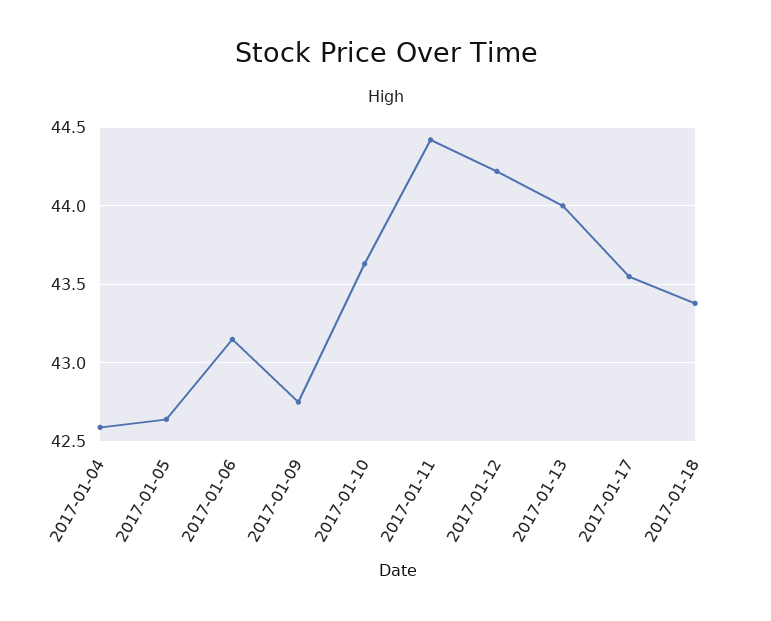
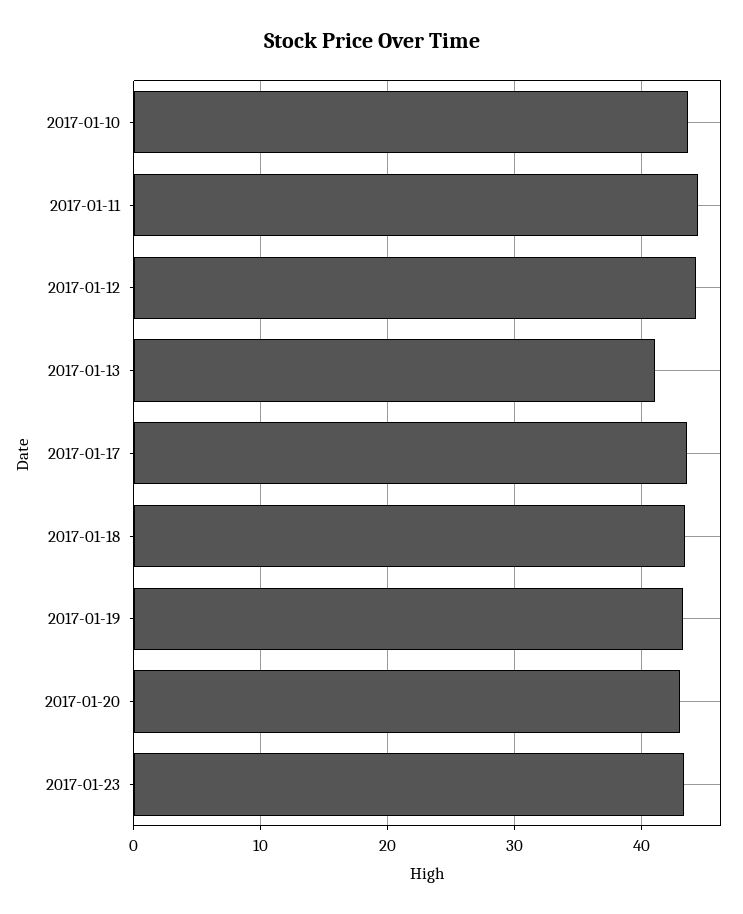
2017-01-04: 42.6 -> none
2017-01-05: 42.65 -> none
2017-01-06: 43.15 -> none
2017-01-09: 42.75 -> none
2017-01-13: 44 -> 41
2017-01-19: none -> 43
2017-01-20: none -> 43
2017-01-23: none -> 43

